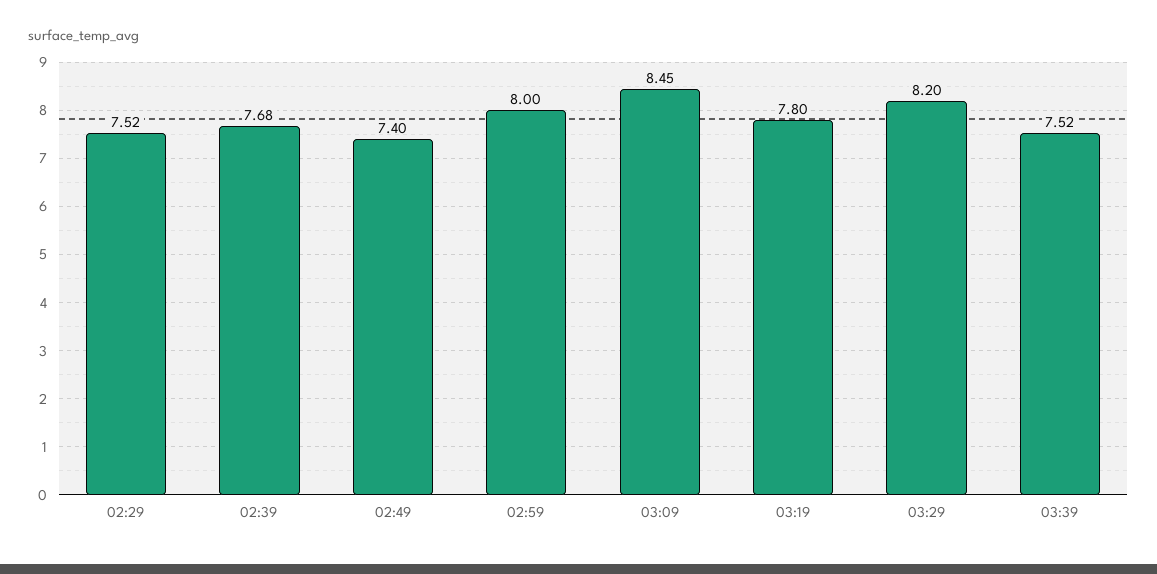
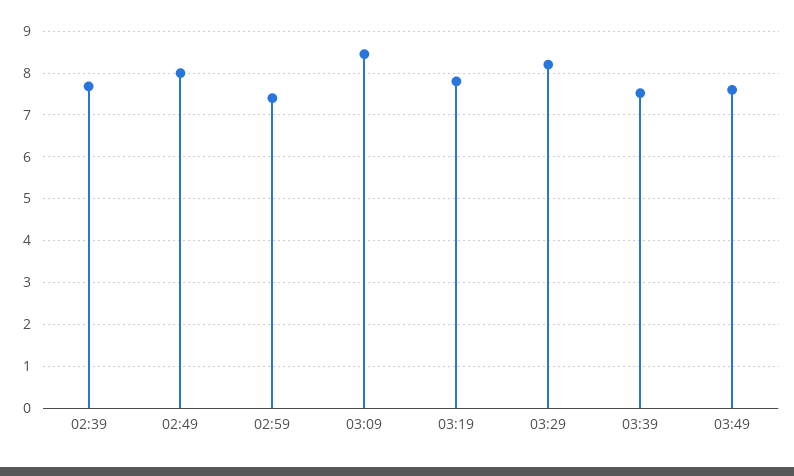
02:29: 7.52 -> none
02:49: 7.4 -> 8
02:59: 8 -> 7.4
03:49: none -> 7.6

